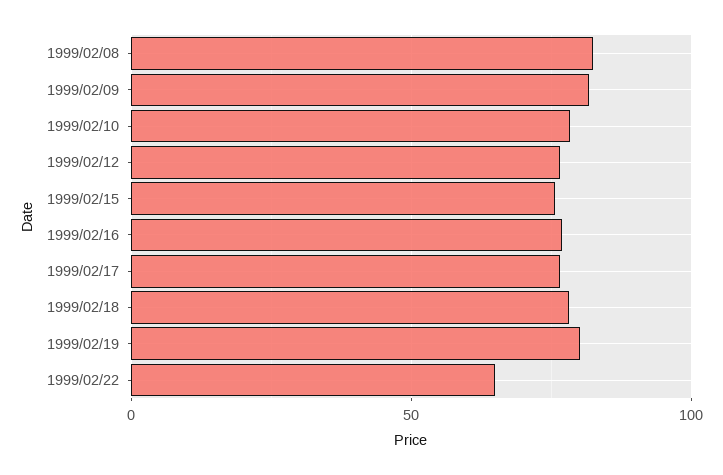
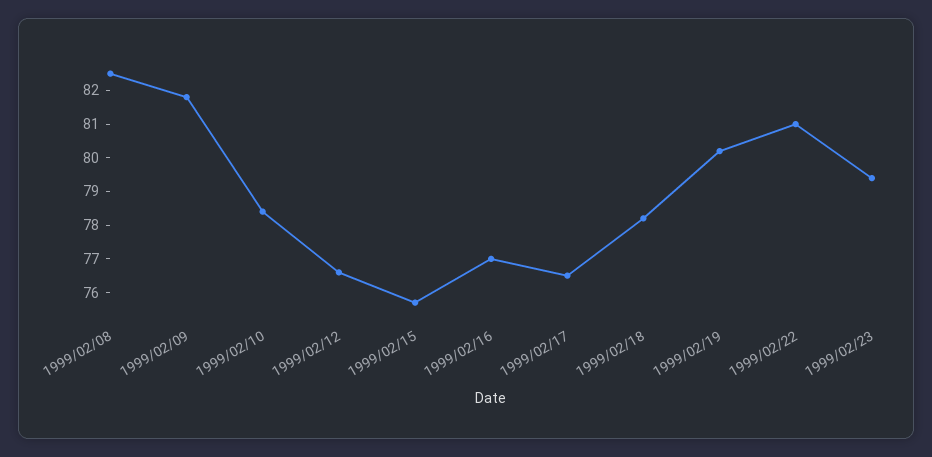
1999/02/22: 65 -> 81
1999/02/23: none -> 79.5

